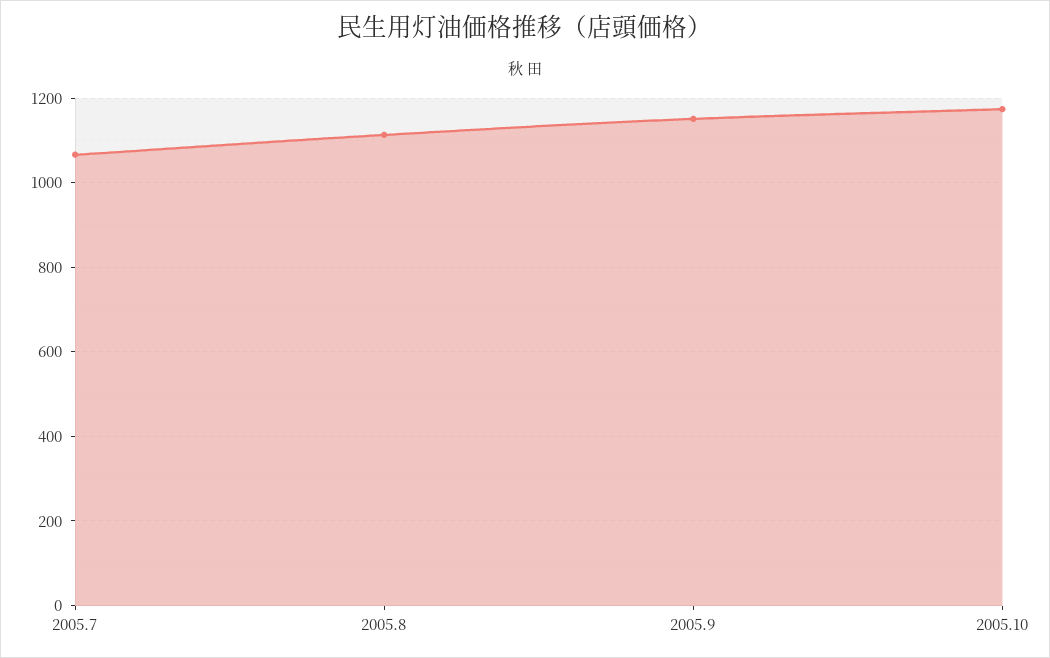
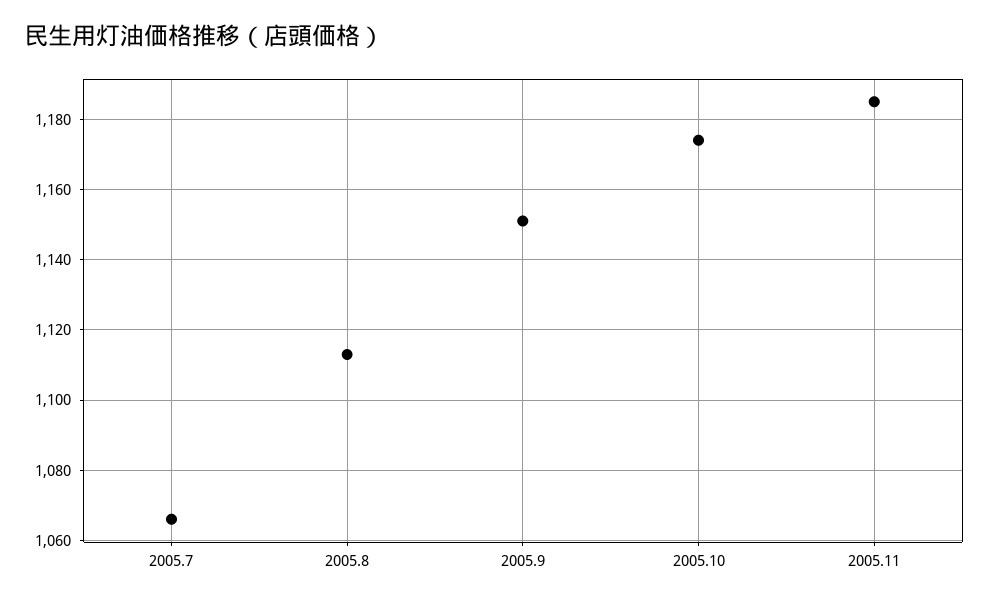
2005.11: none -> 1185

